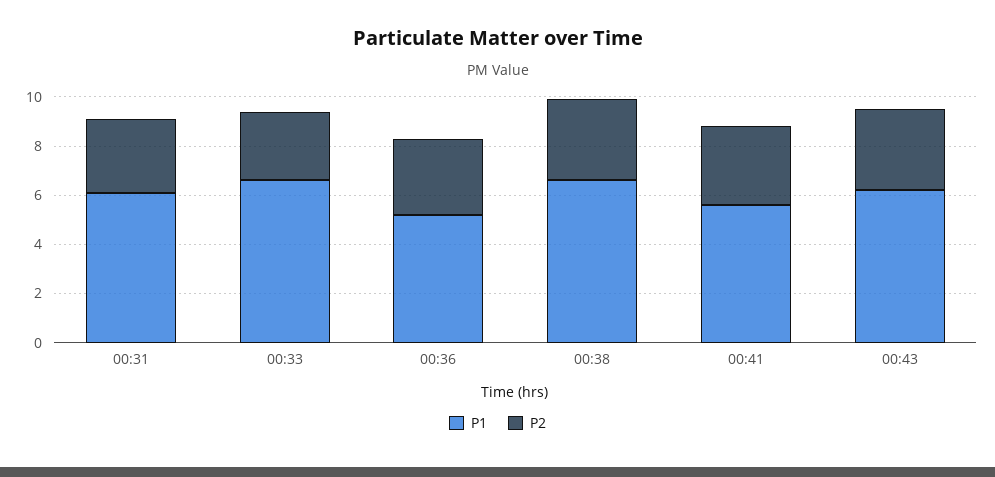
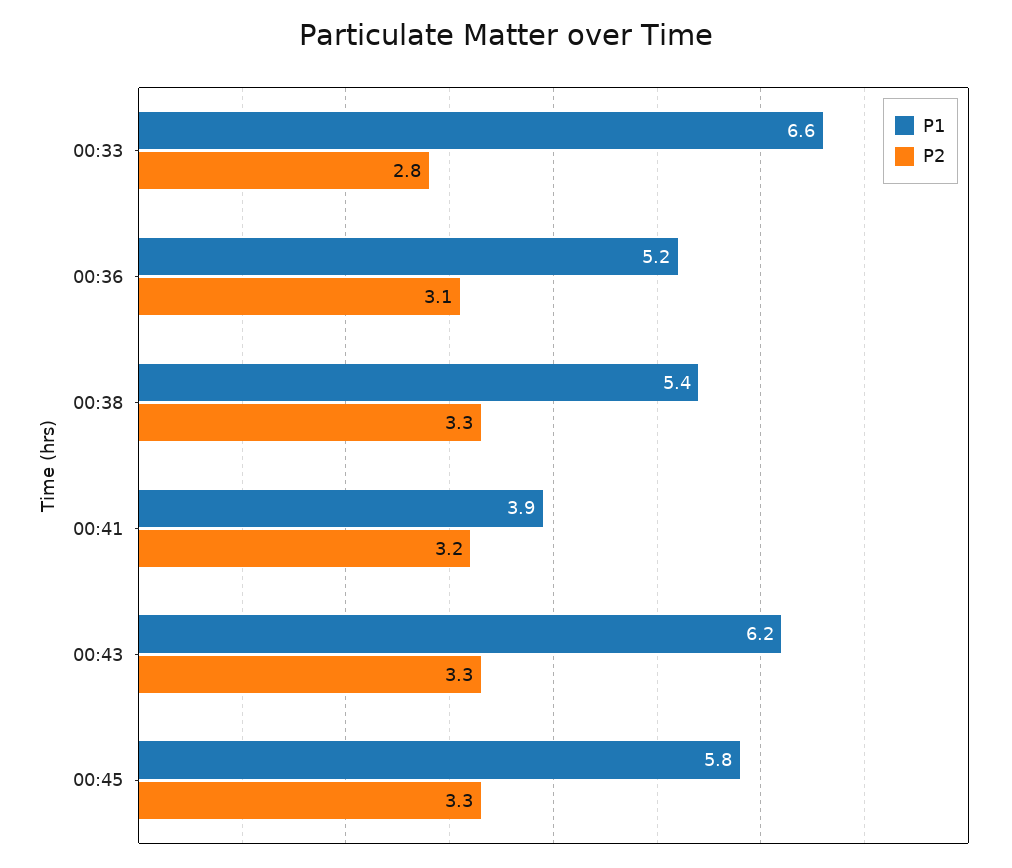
P1, 00:31: 6 -> none
P2, 00:31: 3 -> none
P1, 00:38: 6.5 -> 5.4
P1, 00:41: 5.5 -> 3.9
P1, 00:45: none -> 5.8
P2, 00:45: none -> 3.3

